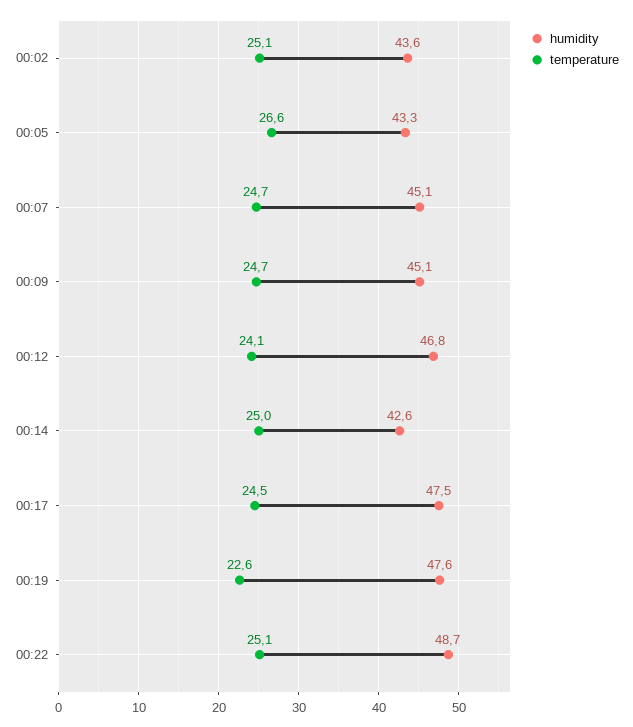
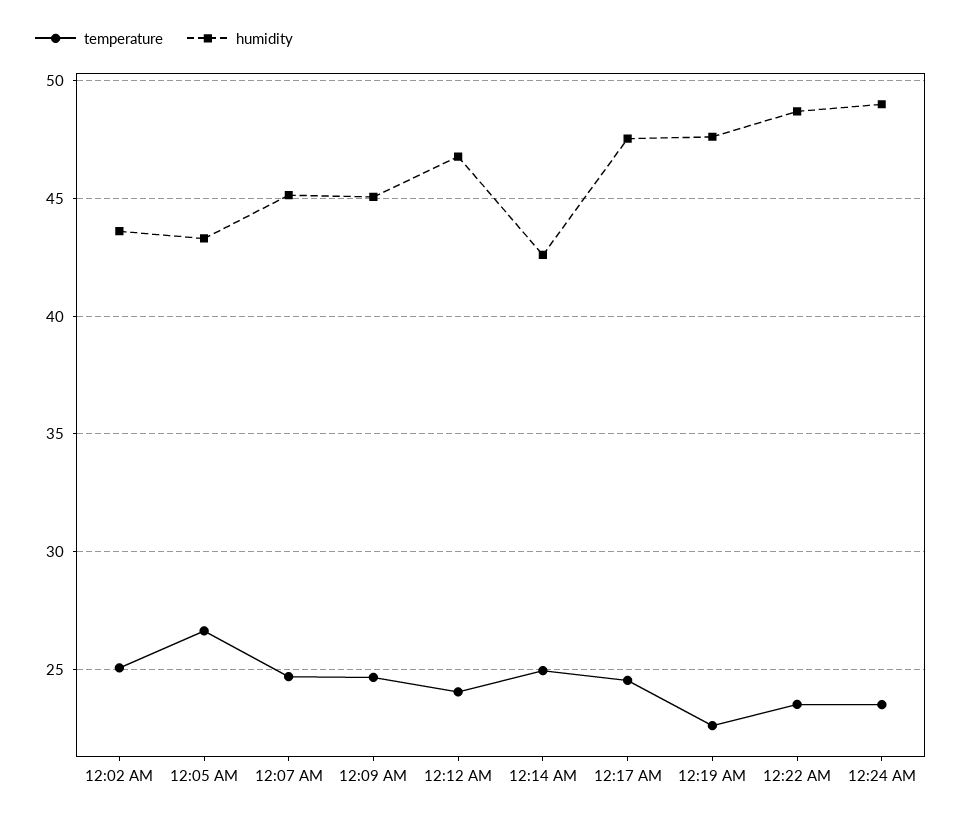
temperature, 00:22: 25.1 -> 23.5
temperature, 12:24 AM: none -> 23.5
humidity, 12:24 AM: none -> 49

